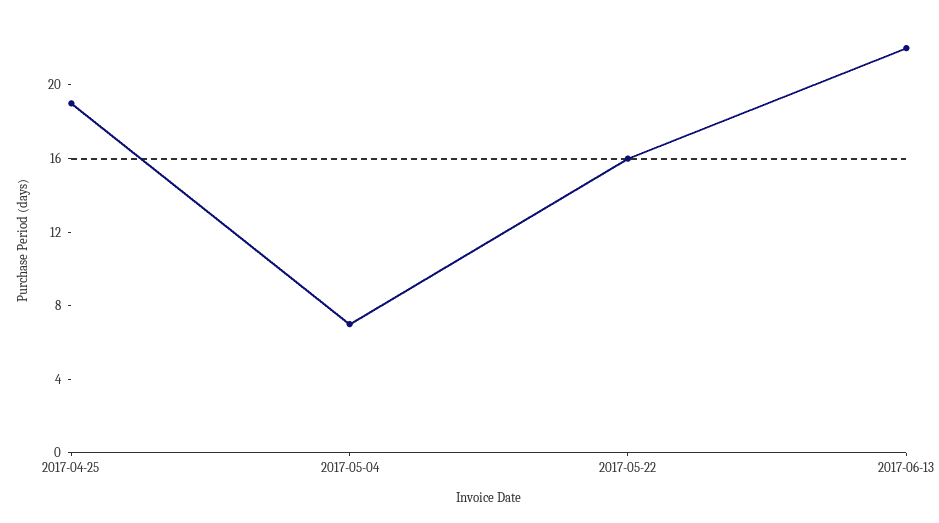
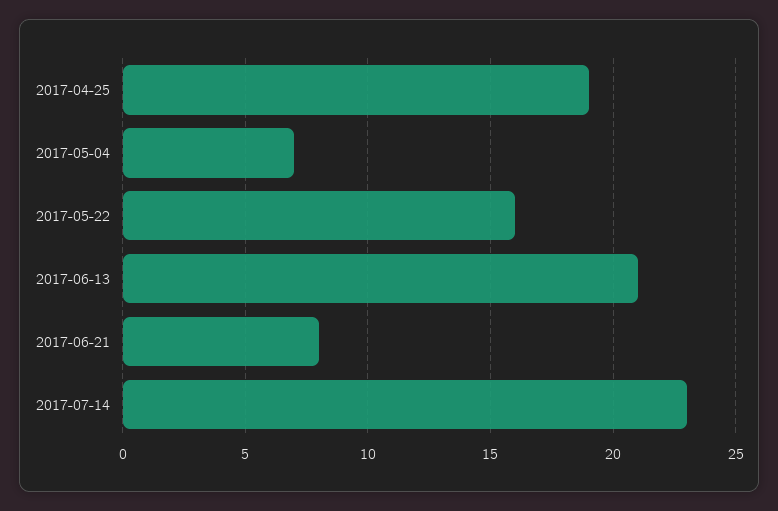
2017-06-13: 22 -> 21
2017-06-21: none -> 8
2017-07-14: none -> 23

